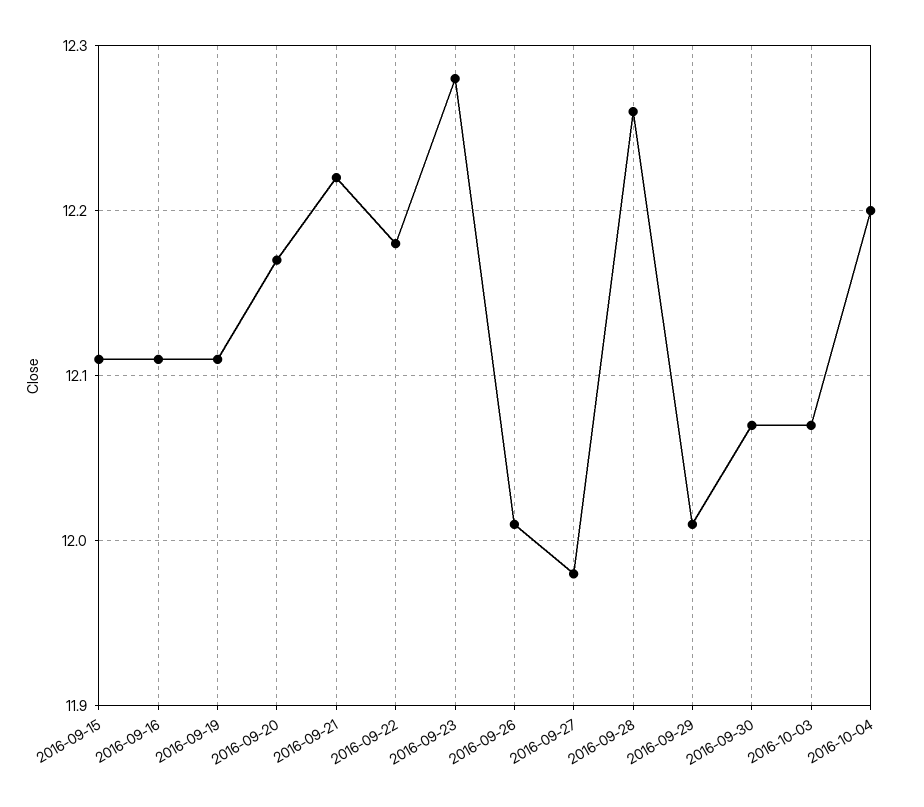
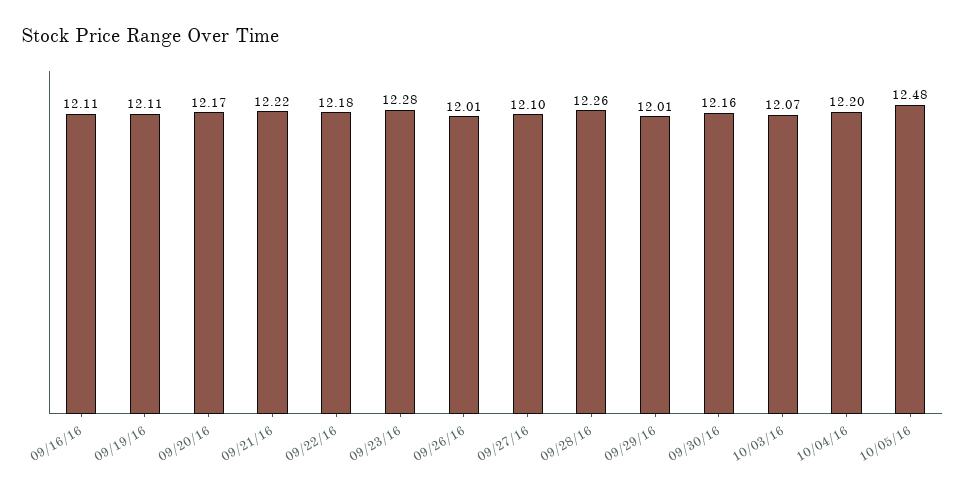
2016-09-15: 12.11 -> none
2016-09-27: 11.98 -> 12.1
2016-09-30: 12.07 -> 12.16
10/05/16: none -> 12.48

